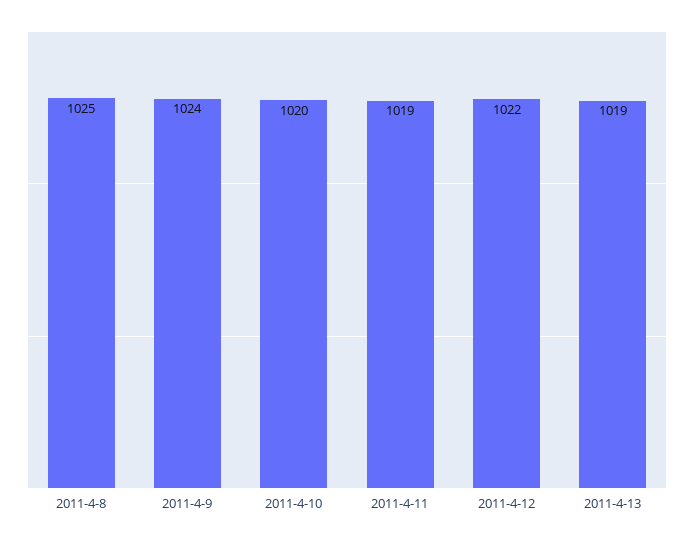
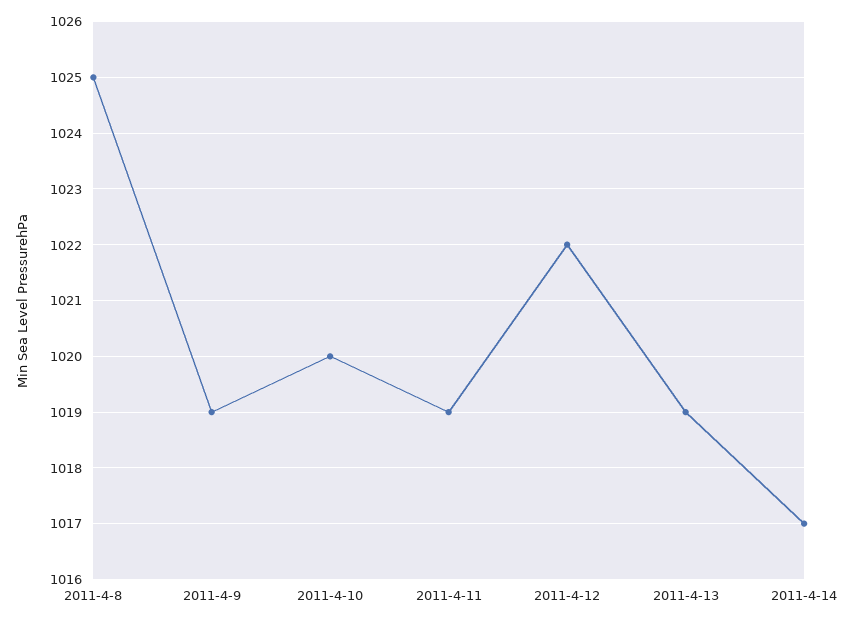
2011-4-9: 1024 -> 1019
2011-4-14: none -> 1017

